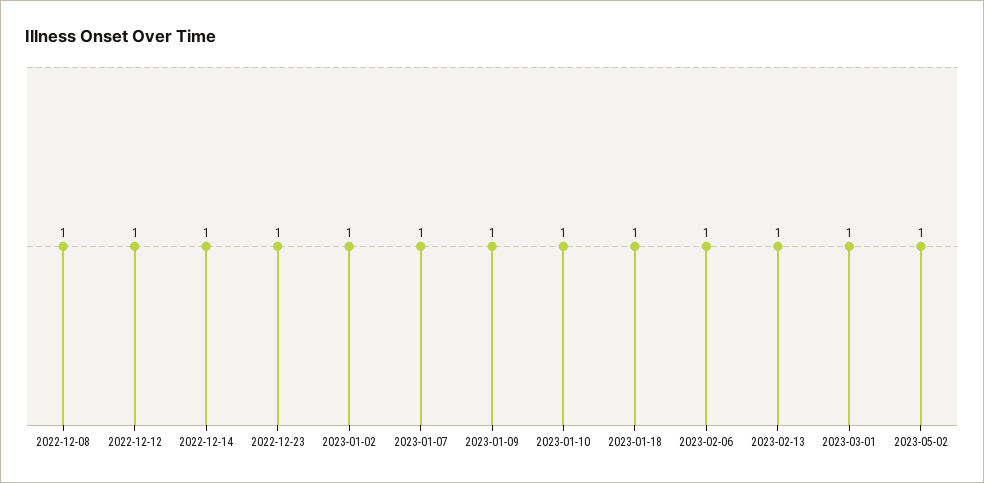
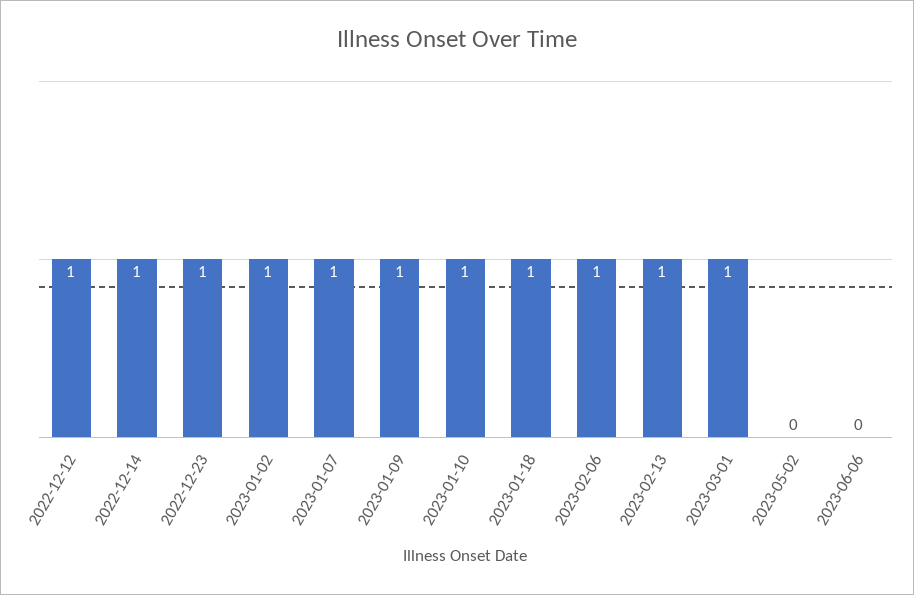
2022-12-08: 1 -> none
2023-05-02: 1 -> 0
2023-06-06: none -> 0

